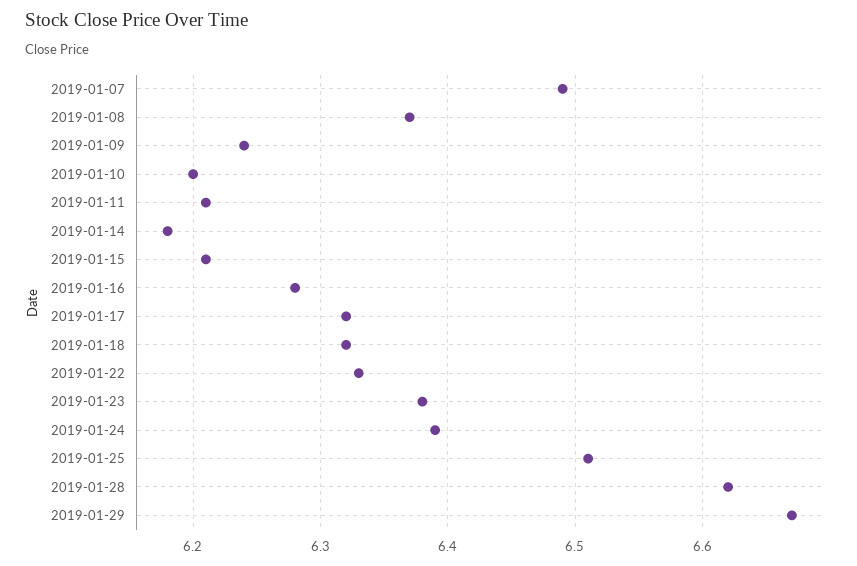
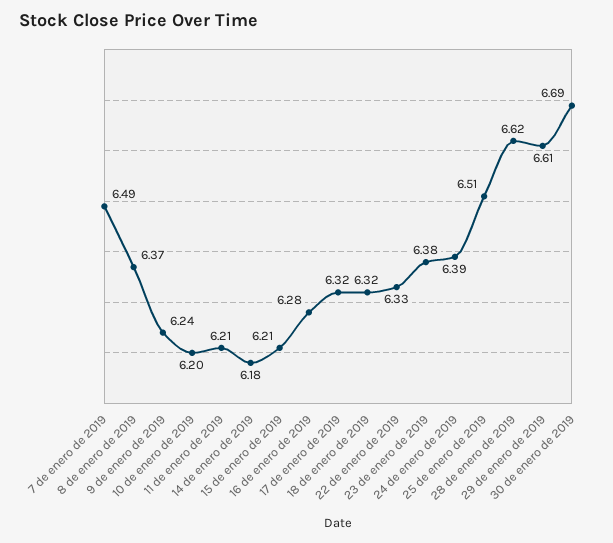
2019-01-29: 6.67 -> 6.61
30 de enero de 2019: none -> 6.69

